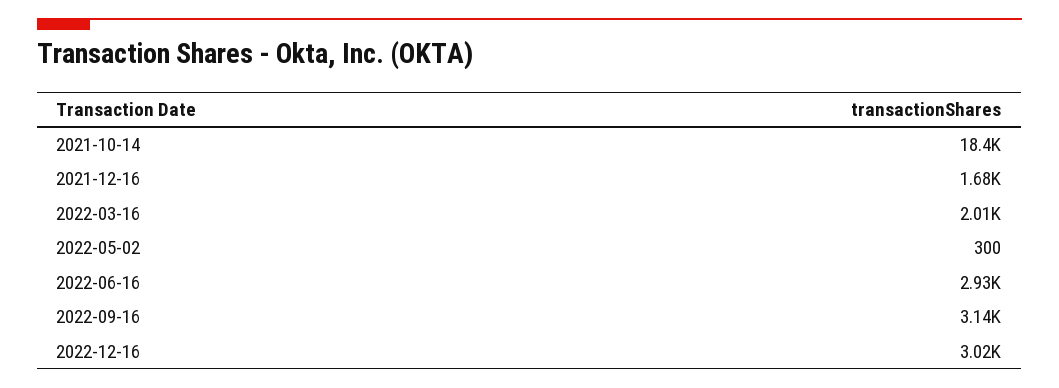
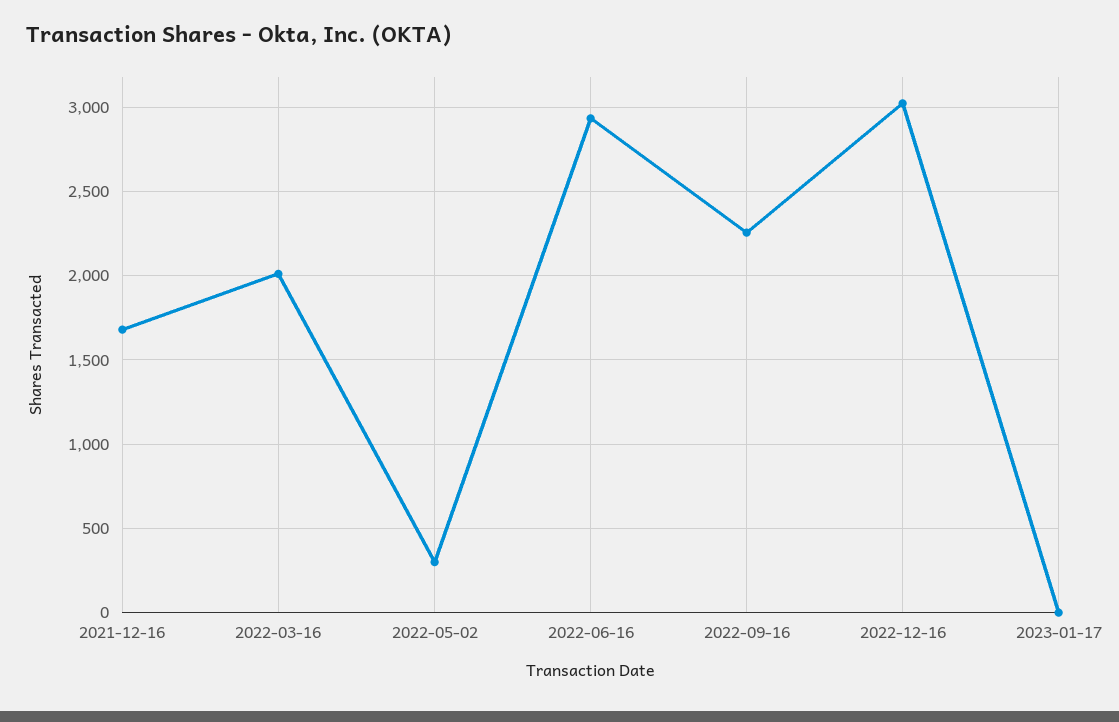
2021-10-14: 18400 -> none
2022-09-16: 3140 -> 2250
2023-01-17: none -> 0

